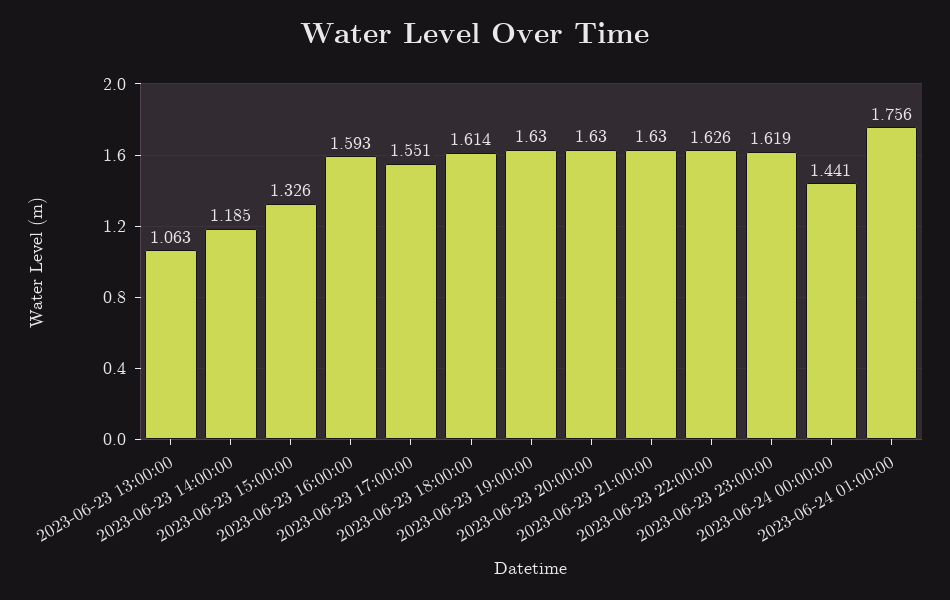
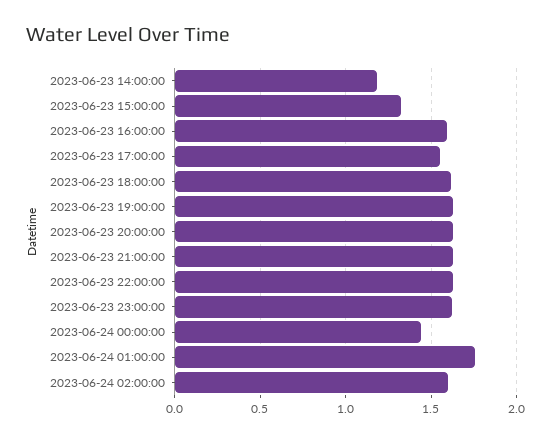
2023-06-23 13:00:00: 1.063 -> none
2023-06-24 02:00:00: none -> 1.6

